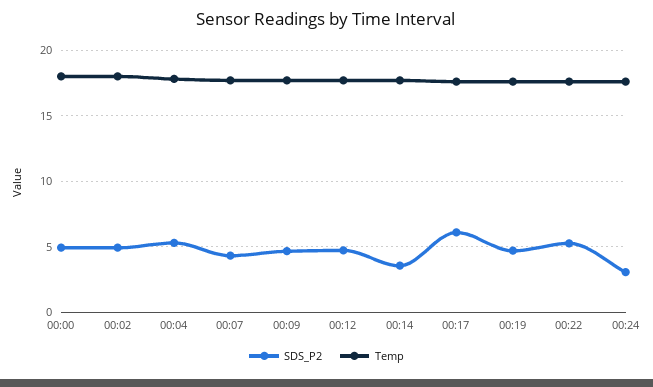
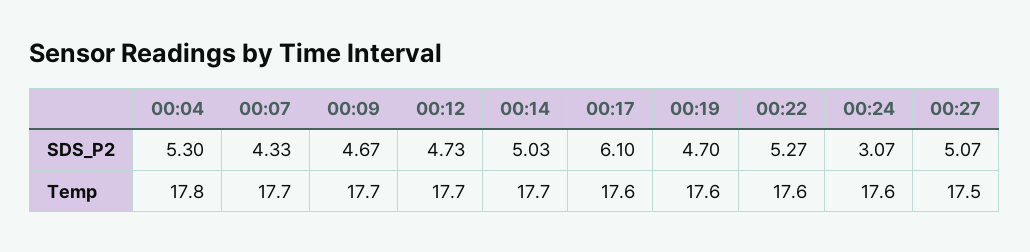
SDS_P2, 00:00: 5 -> none
Temp, 00:00: 18 -> none
SDS_P2, 00:02: 5 -> none
Temp, 00:02: 18 -> none
SDS_P2, 00:14: 3.5 -> 5.03
SDS_P2, 00:27: none -> 5.07
Temp, 00:27: none -> 17.5

